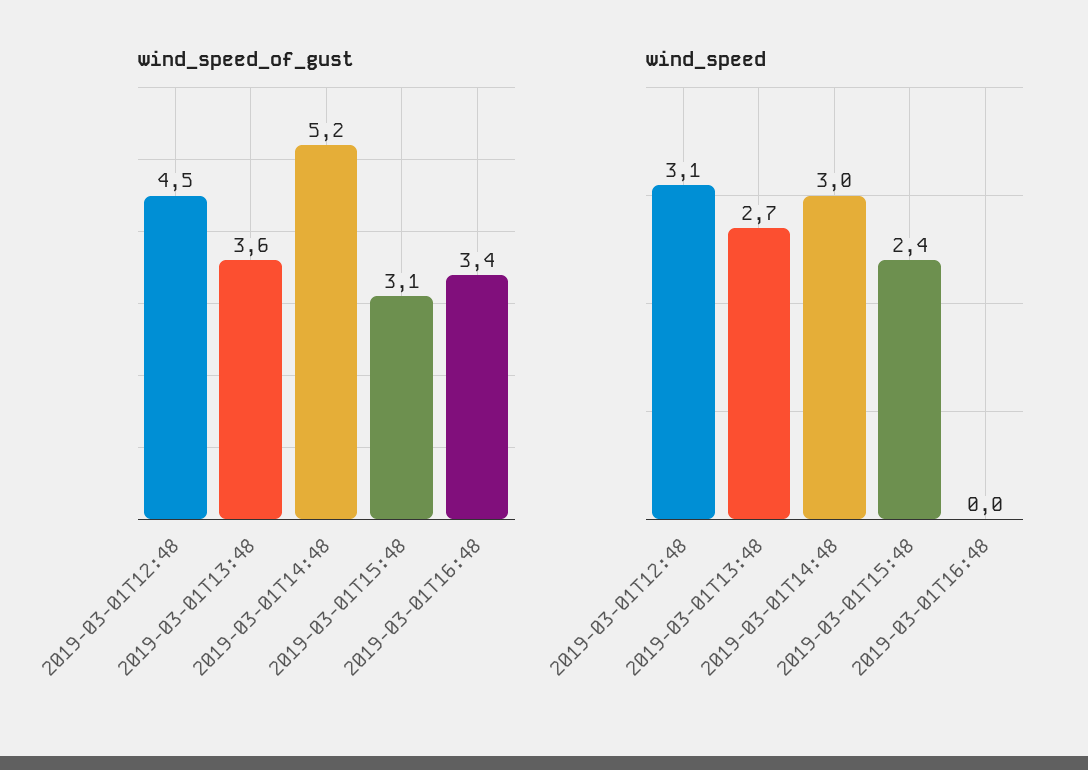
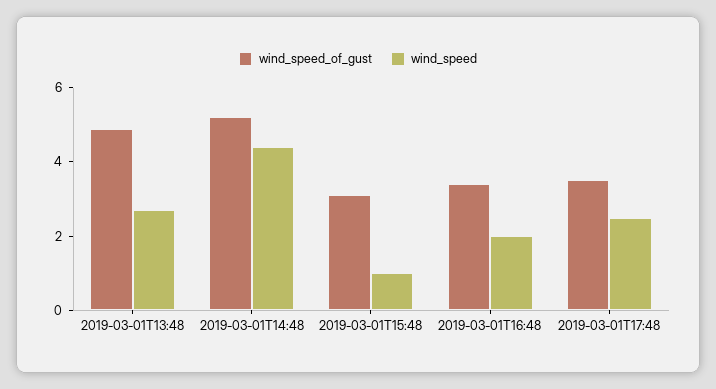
wind_speed_of_gust, 2019-03-01T12:48: 4.5 -> none
wind_speed_of_gust, 2019-03-01T13:48: 3.6 -> 5
wind_speed, 2019-03-01T12:48: 3.1 -> none
wind_speed, 2019-03-01T14:48: 3 -> 4.5
wind_speed, 2019-03-01T15:48: 2.4 -> 1
wind_speed, 2019-03-01T16:48: 0 -> 2
wind_speed_of_gust, 2019-03-01T17:48: none -> 3.5
wind_speed, 2019-03-01T17:48: none -> 2.5

